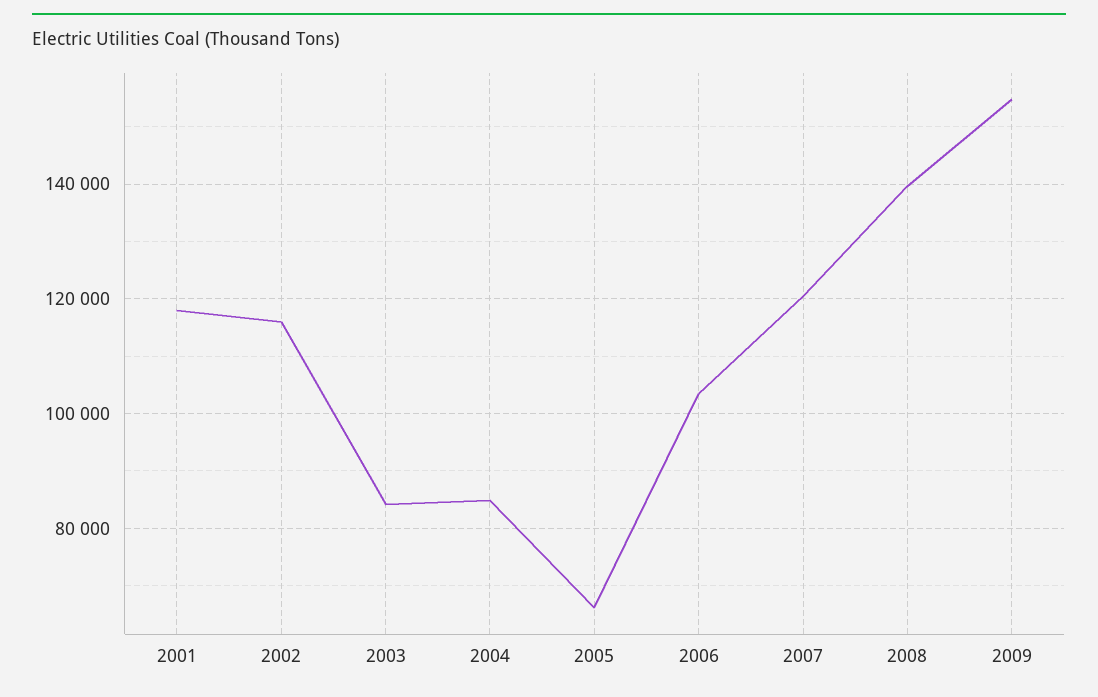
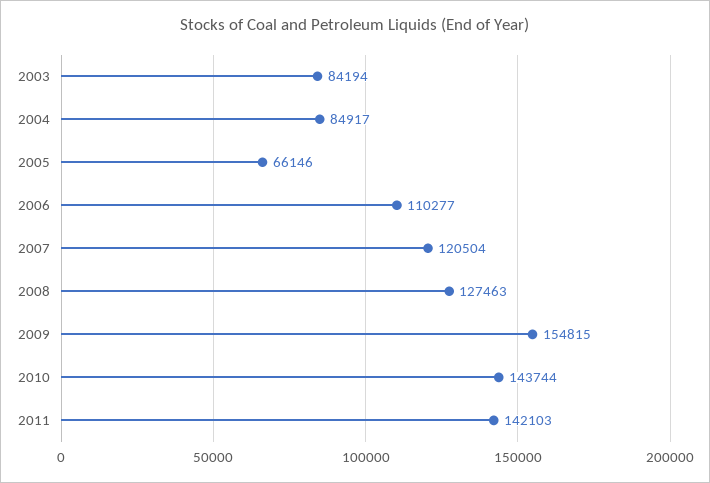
2001: 118000 -> none
2002: 116000 -> none
2006: 104000 -> 110277
2008: 140000 -> 127463
2010: none -> 143744
2011: none -> 142103

